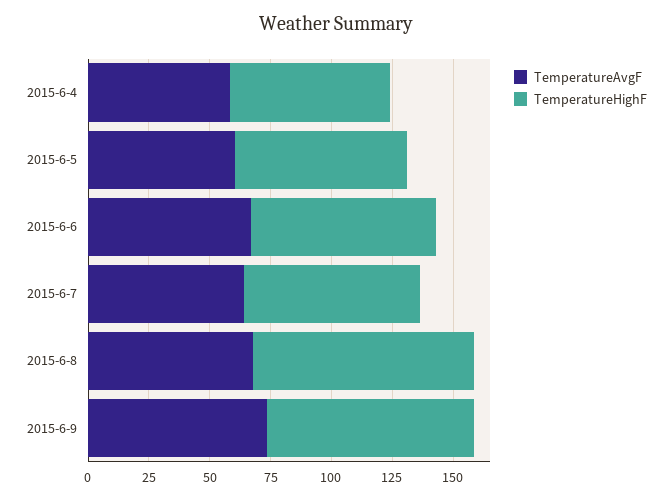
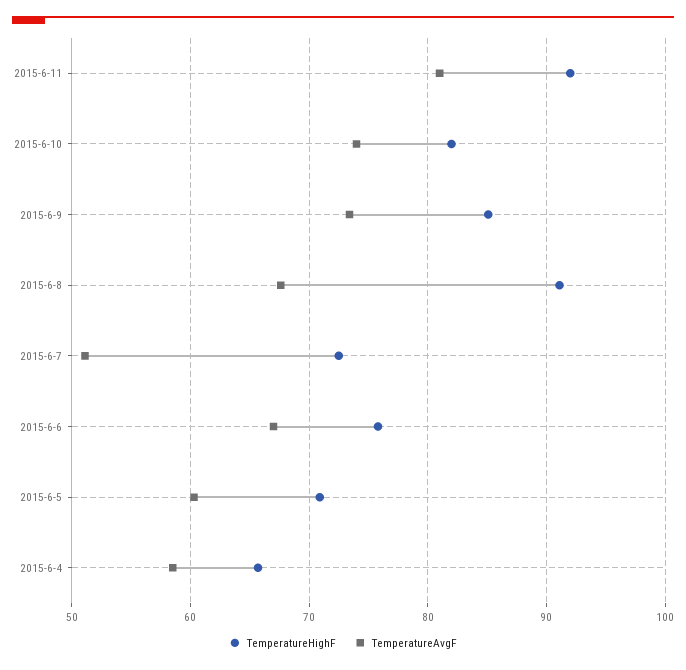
TemperatureAvgF, 2015-6-7: 65 -> 51
TemperatureHighF, 2015-6-11: none -> 92
TemperatureAvgF, 2015-6-11: none -> 81
TemperatureHighF, 2015-6-10: none -> 82
TemperatureAvgF, 2015-6-10: none -> 74

